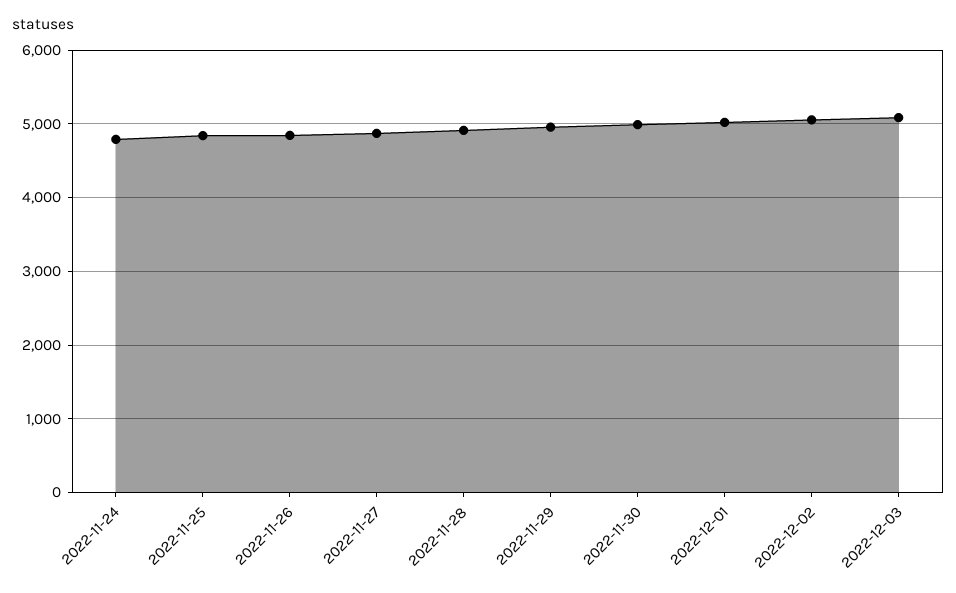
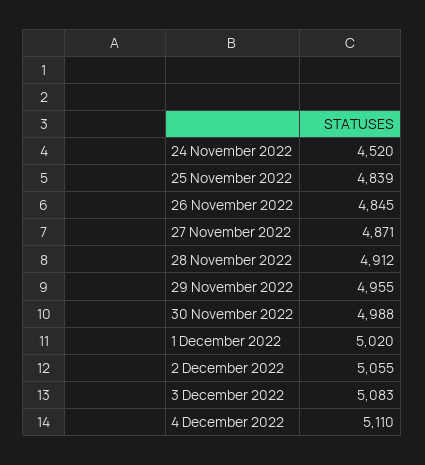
2022-11-24: 4800 -> 4520
4 December 2022: none -> 5110

